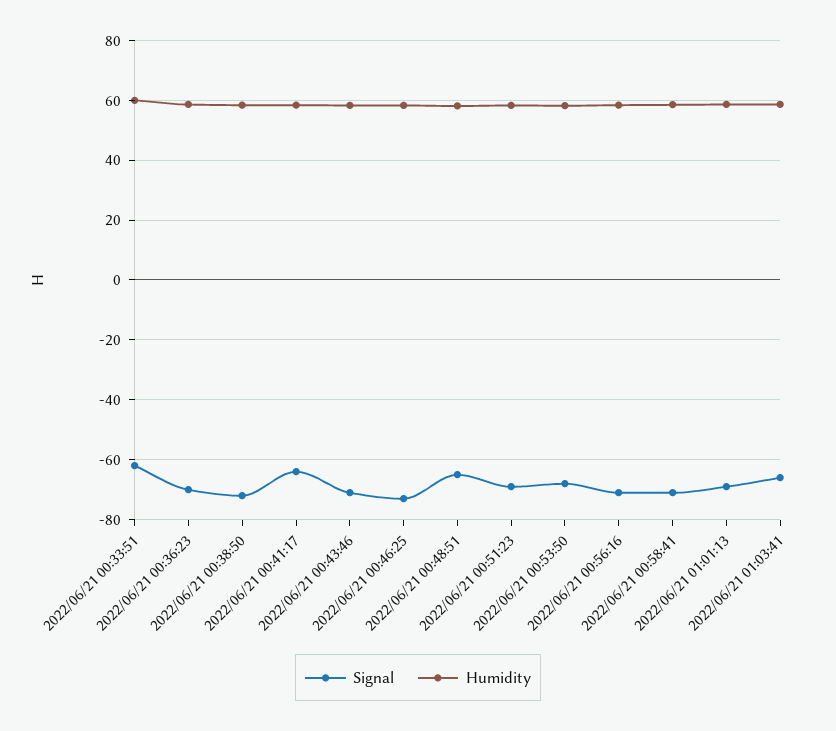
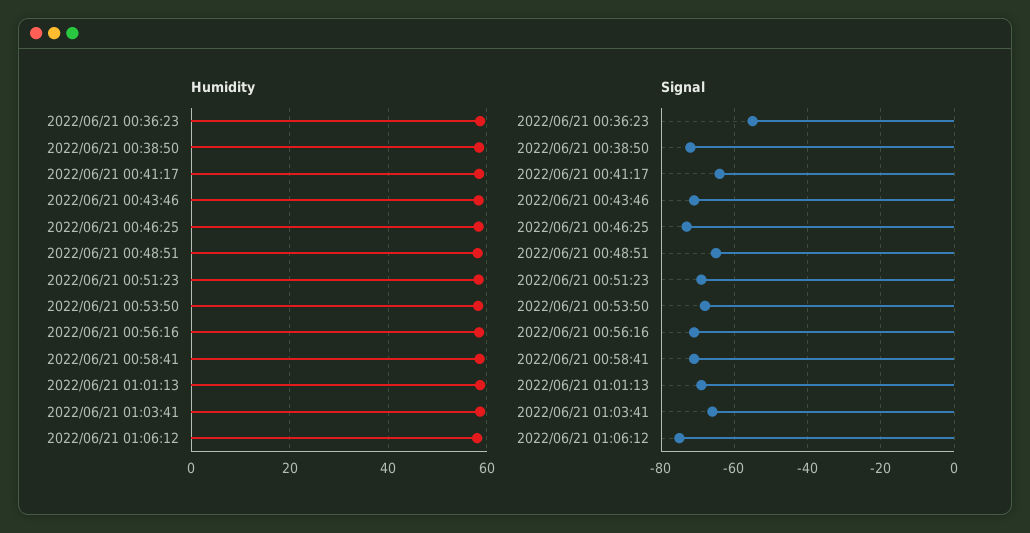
Signal, 2022/06/21 00:33:51: -62.5 -> none
Humidity, 2022/06/21 00:33:51: 60 -> none
Signal, 2022/06/21 00:36:23: -70 -> -55
Humidity, 2022/06/21 01:06:12: none -> 58
Signal, 2022/06/21 01:06:12: none -> -75

